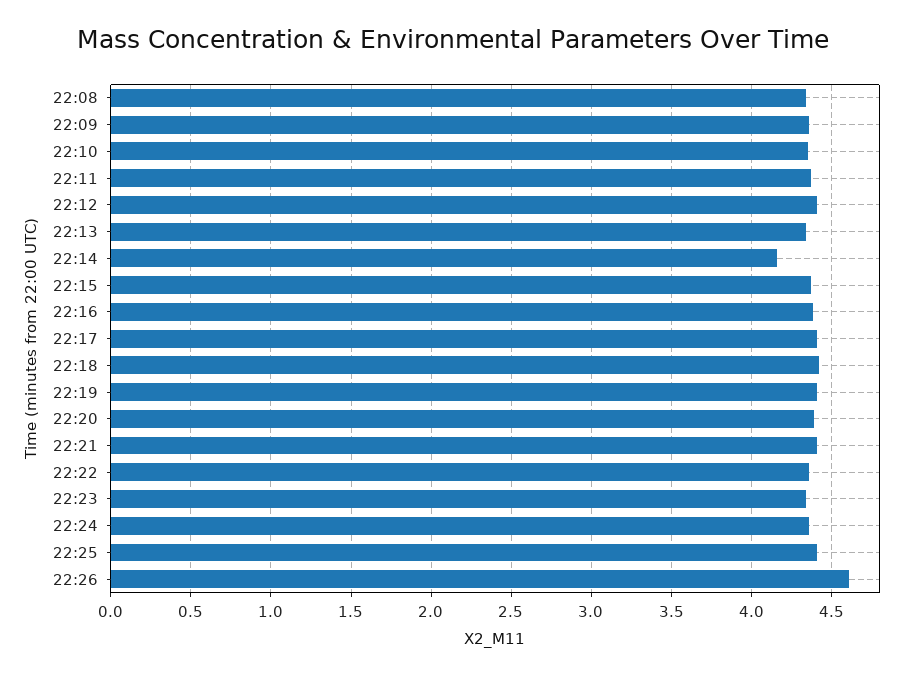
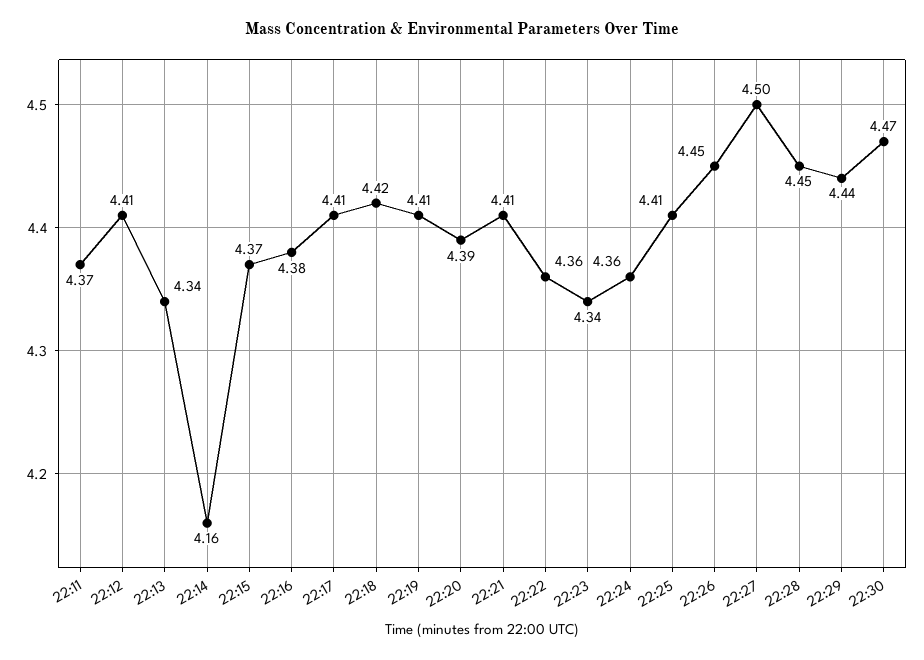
22:08: 4.35 -> none
22:09: 4.35 -> none
22:10: 4.35 -> none
22:26: 4.6 -> 4.45
22:27: none -> 4.5
22:28: none -> 4.45
22:29: none -> 4.44
22:30: none -> 4.47

